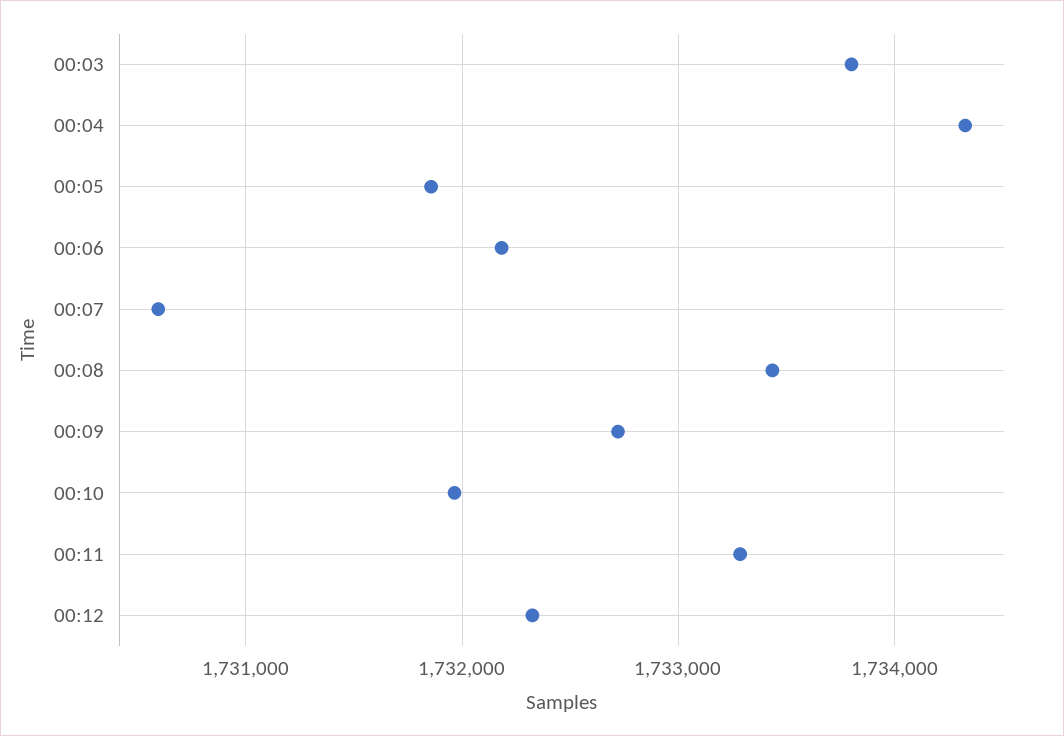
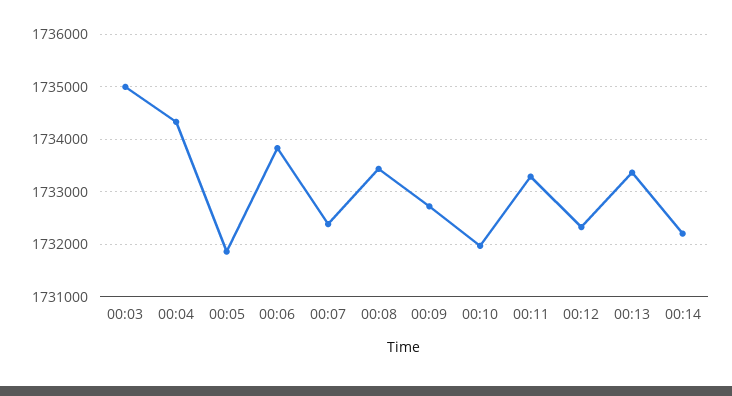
00:03: 1733800 -> 1735000
00:06: 1732200 -> 1733800
00:07: 1730600 -> 1732400
00:13: none -> 1733400
00:14: none -> 1732200

